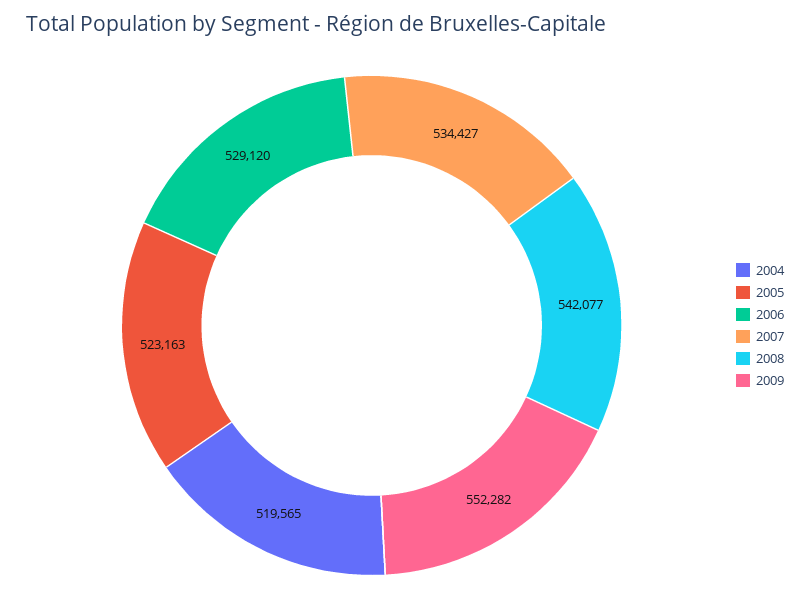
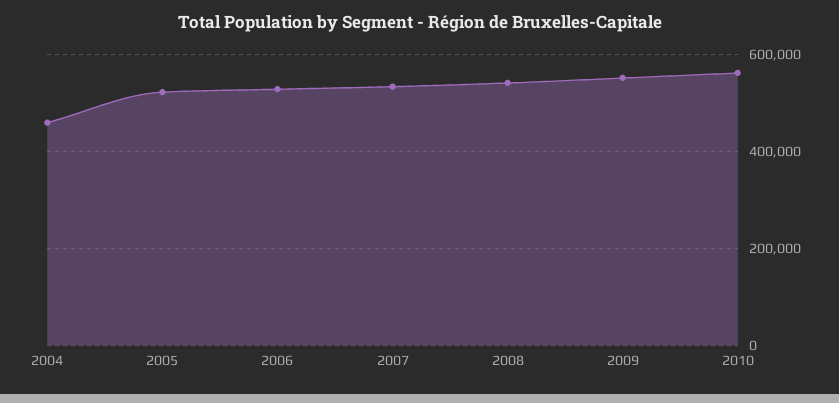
2004: 519565 -> 460000
2010: none -> 560000

